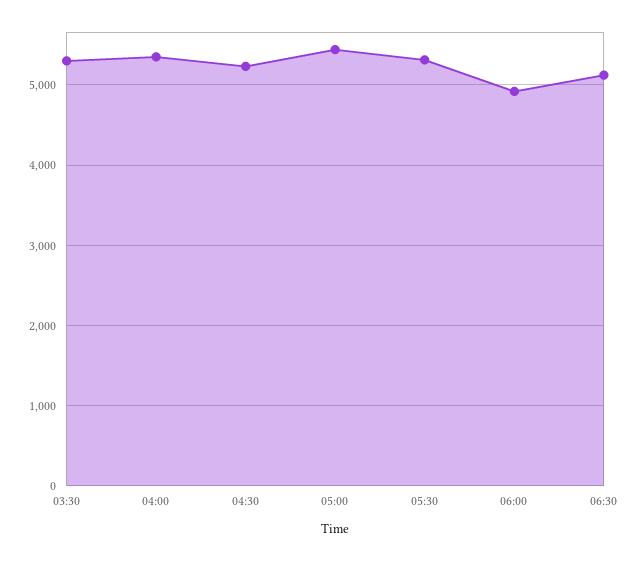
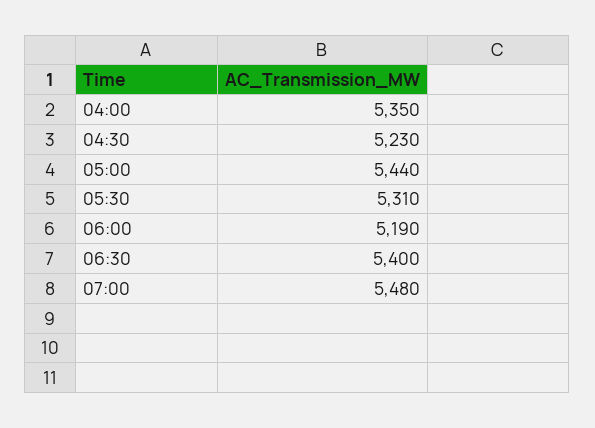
03:30: 5300 -> none
06:00: 4900 -> 5190
06:30: 5100 -> 5400
07:00: none -> 5480

